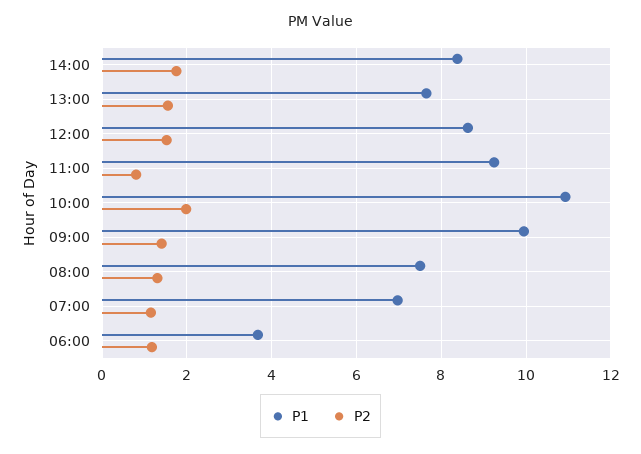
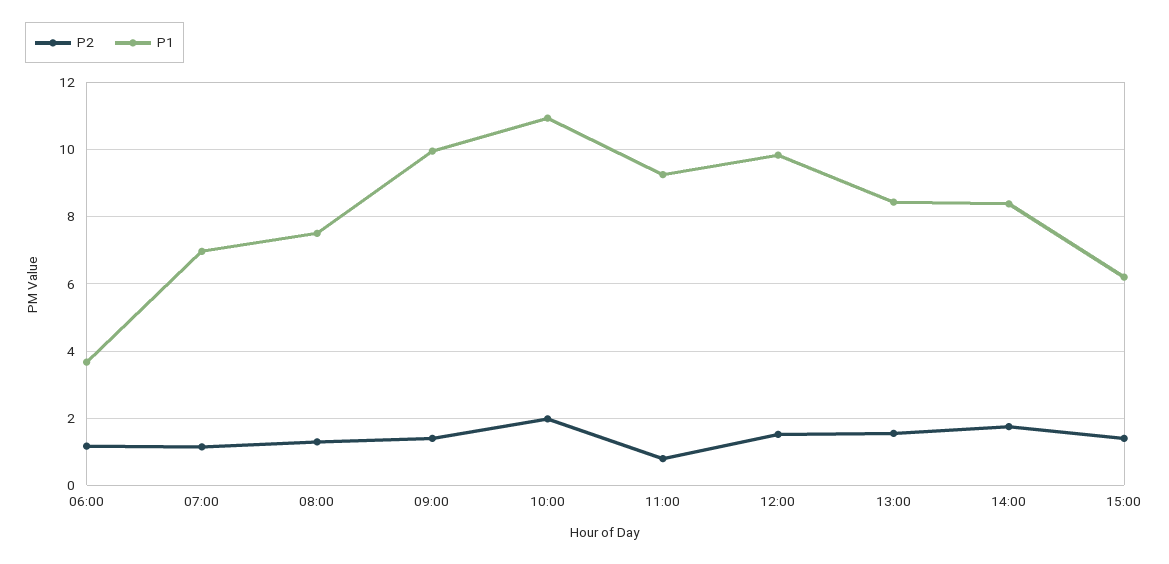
P1, 13:00: 7.6 -> 8.4
P1, 12:00: 8.6 -> 9.8
P2, 15:00: none -> 1.4
P1, 15:00: none -> 6.2

